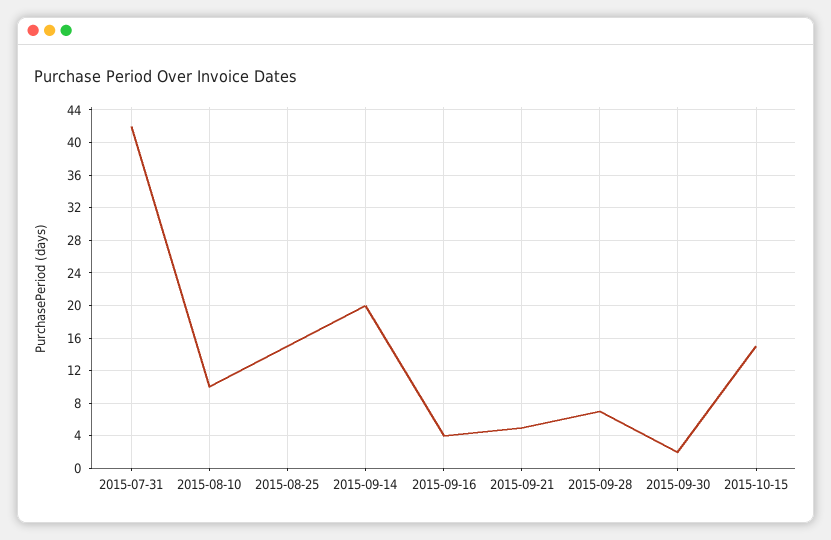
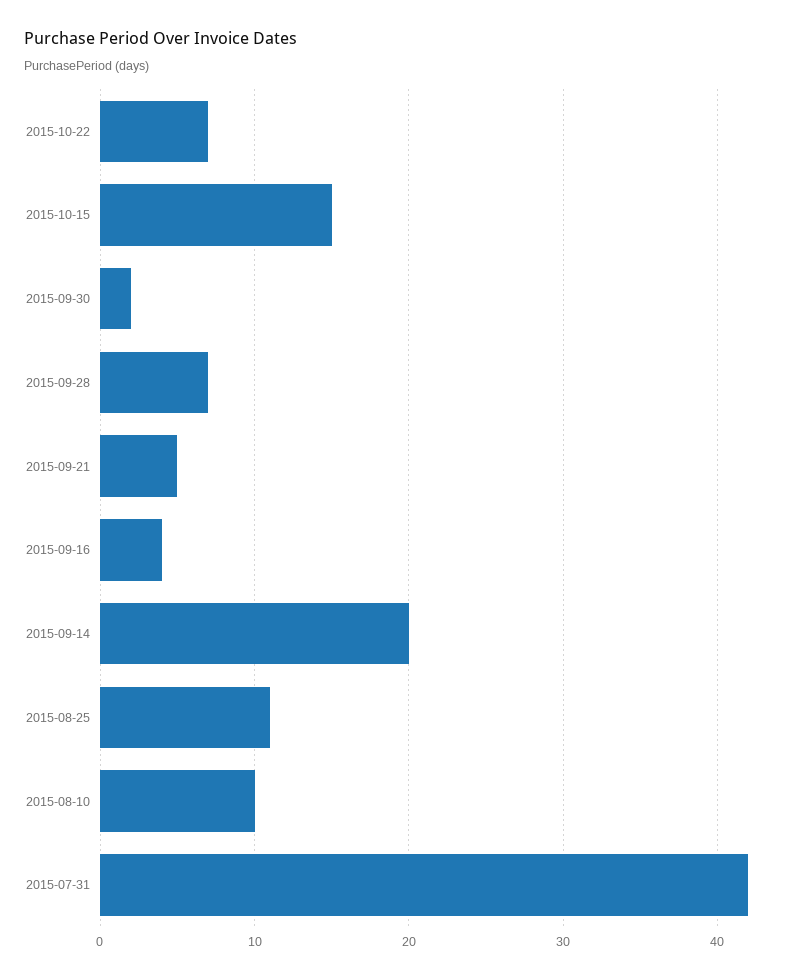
2015-08-25: 15 -> 11
2015-10-22: none -> 7

